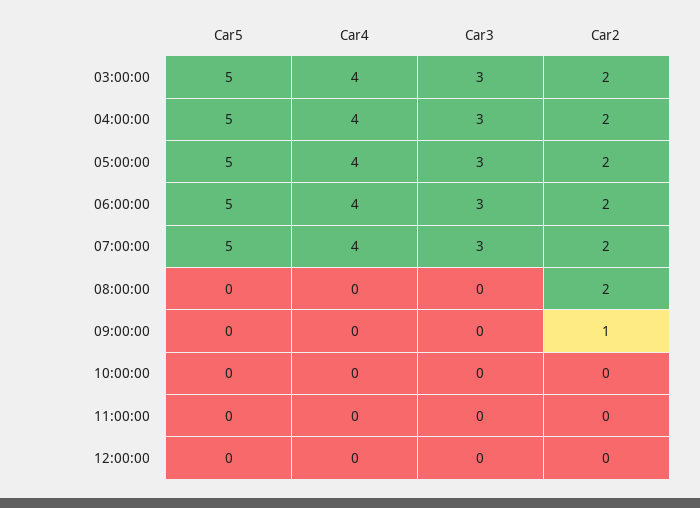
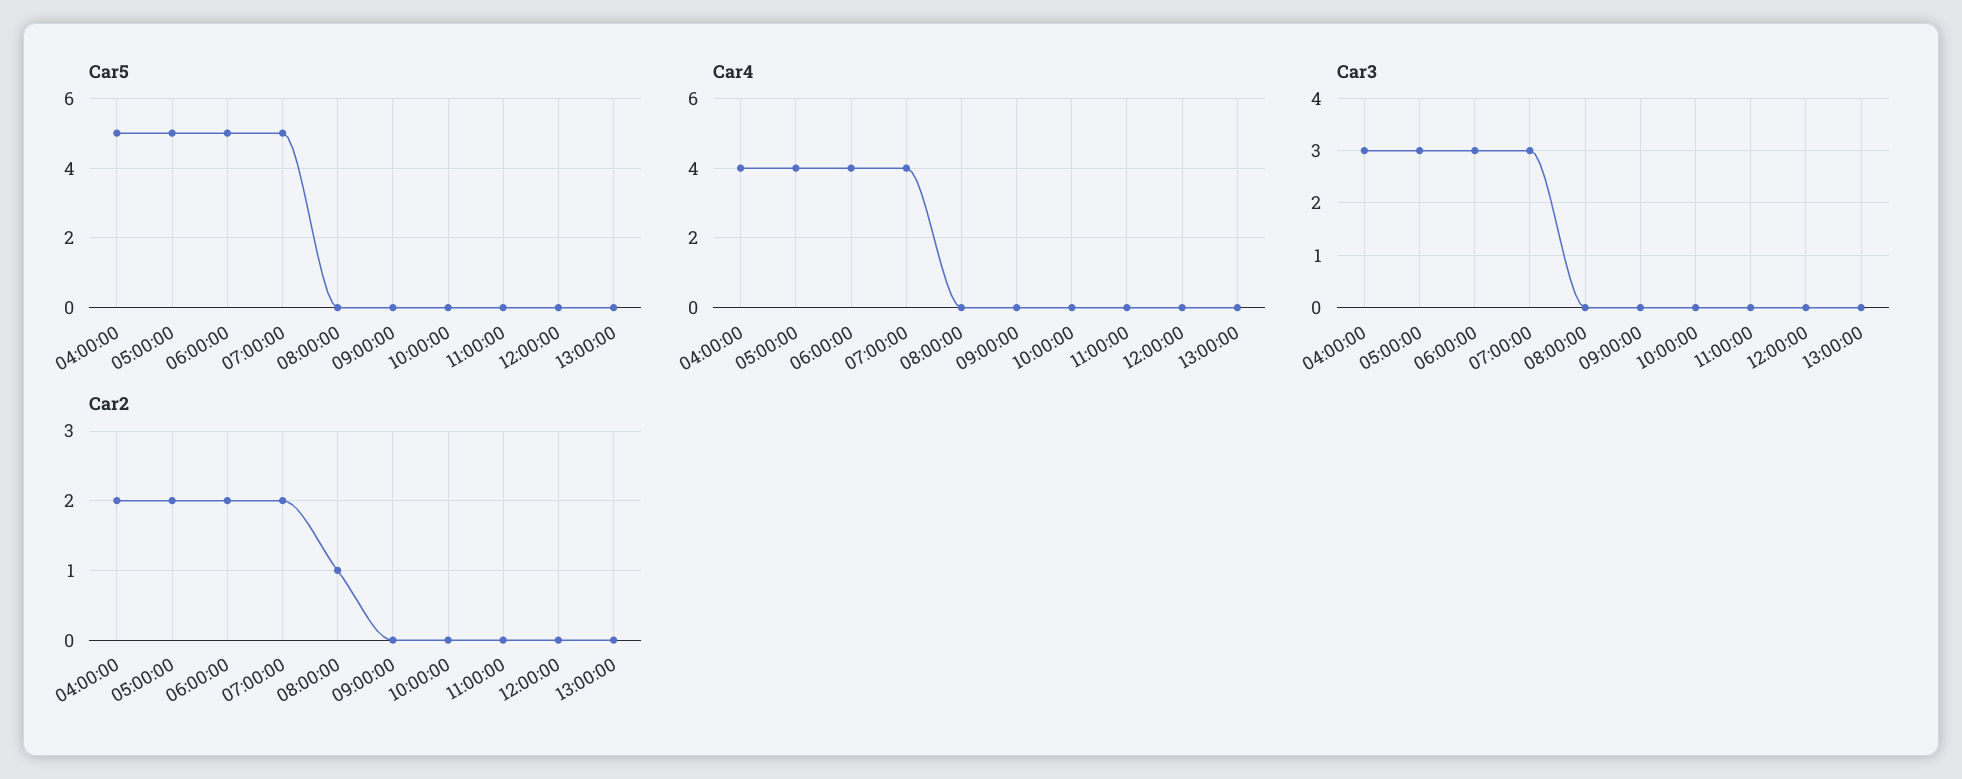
Car5, 03:00:00: 5 -> none
Car4, 03:00:00: 4 -> none
Car3, 03:00:00: 3 -> none
Car2, 03:00:00: 2 -> none
Car2, 08:00:00: 2 -> 1
Car2, 09:00:00: 1 -> 0
Car5, 13:00:00: none -> 0
Car4, 13:00:00: none -> 0
Car3, 13:00:00: none -> 0
Car2, 13:00:00: none -> 0

